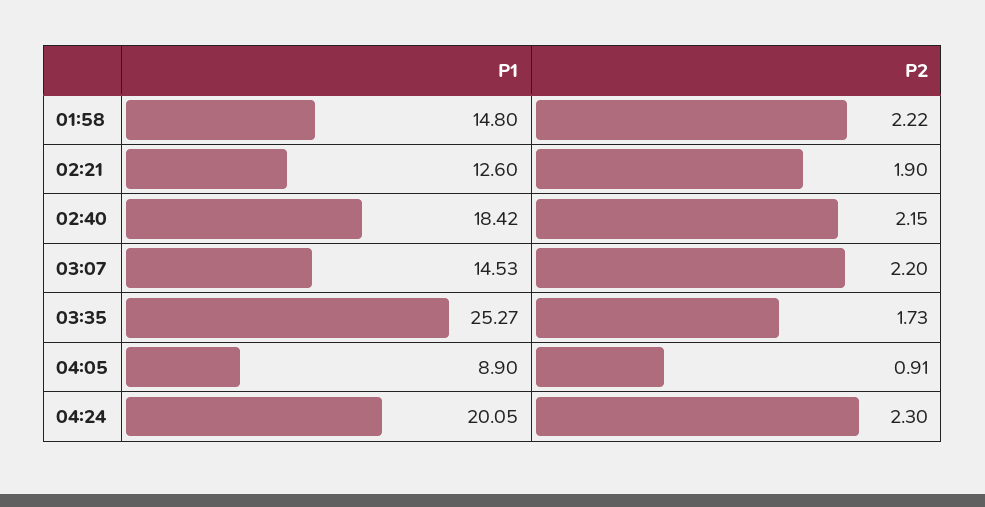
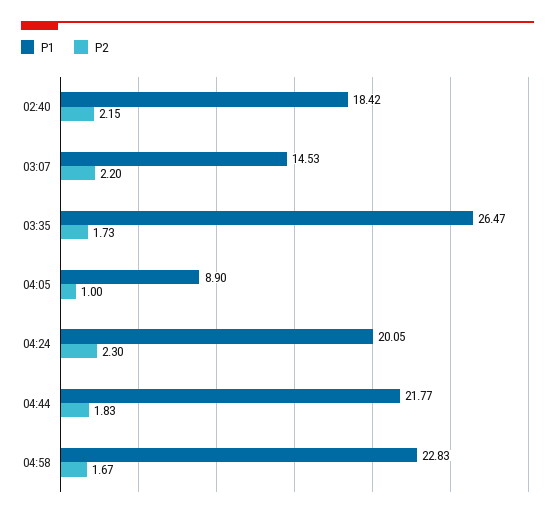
P1, 01:58: 14.8 -> none
P2, 01:58: 2.22 -> none
P1, 02:21: 12.6 -> none
P2, 02:21: 1.9 -> none
P1, 03:35: 25.27 -> 26.47
P2, 04:05: 0.91 -> 1
P1, 04:44: none -> 21.77
P2, 04:44: none -> 1.83
P1, 04:58: none -> 22.83
P2, 04:58: none -> 1.67

